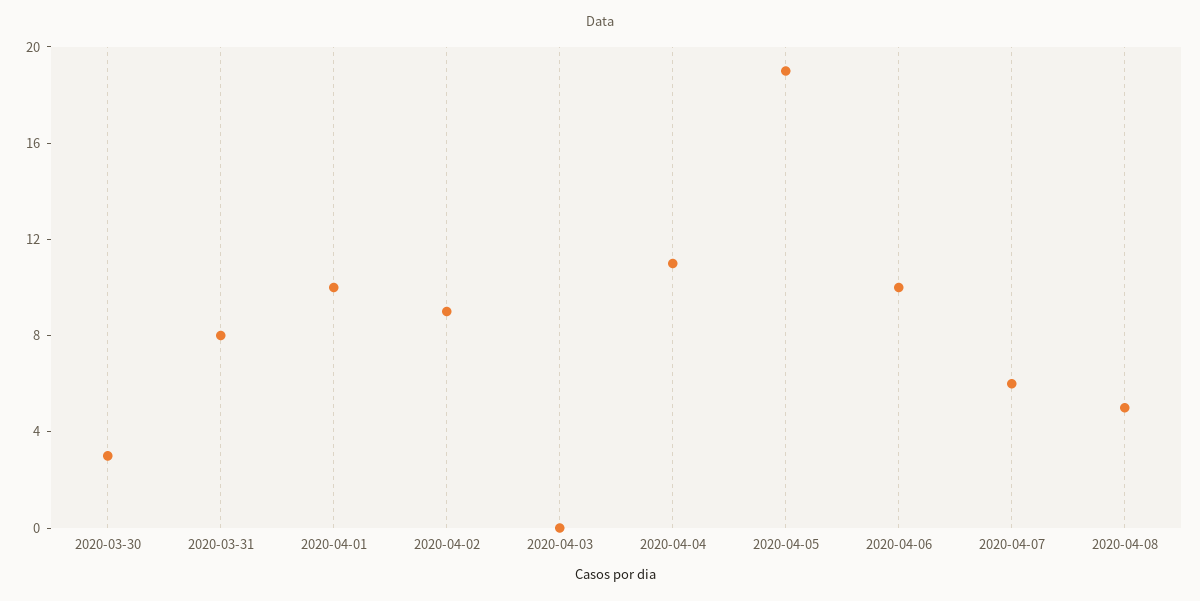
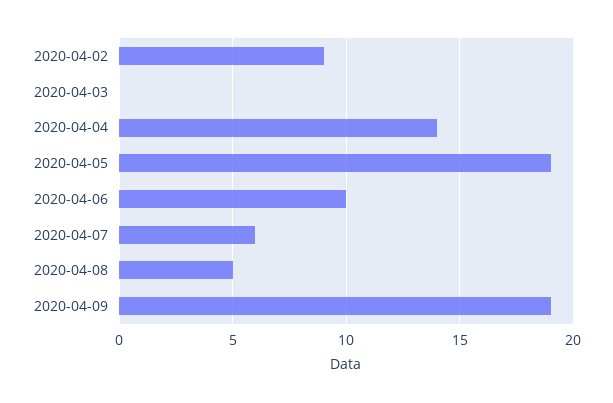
2020-03-30: 3 -> none
2020-03-31: 8 -> none
2020-04-01: 10 -> none
2020-04-04: 11 -> 14
2020-04-09: none -> 19

